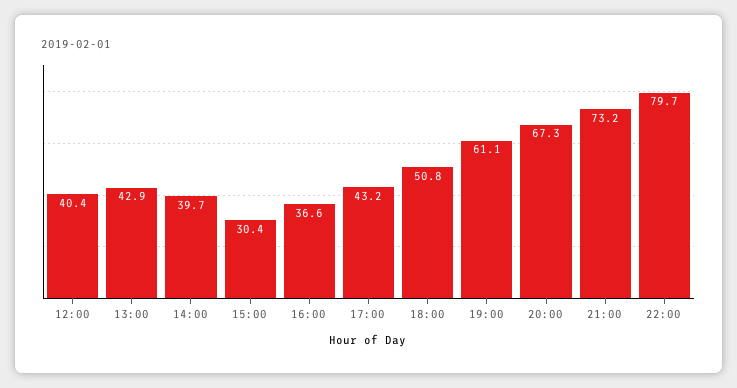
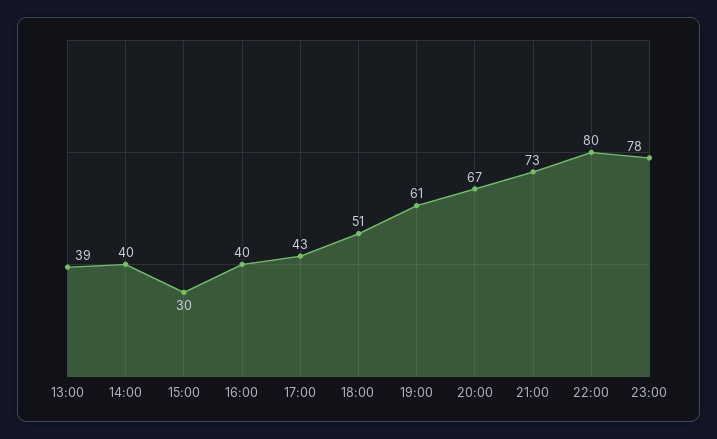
12:00: 40.4 -> none
13:00: 42.9 -> 39
16:00: 36.6 -> 40
23:00: none -> 78

